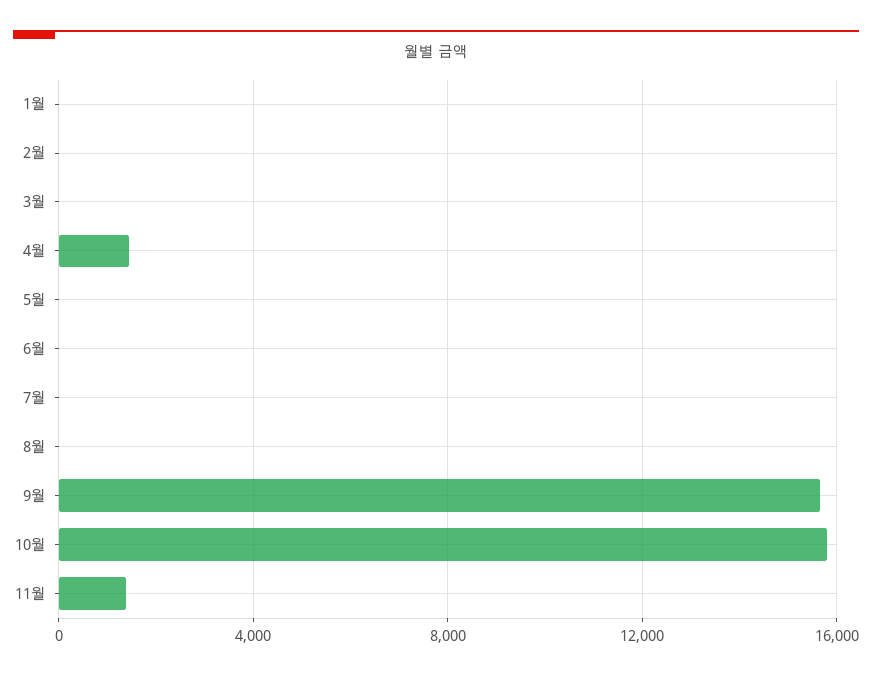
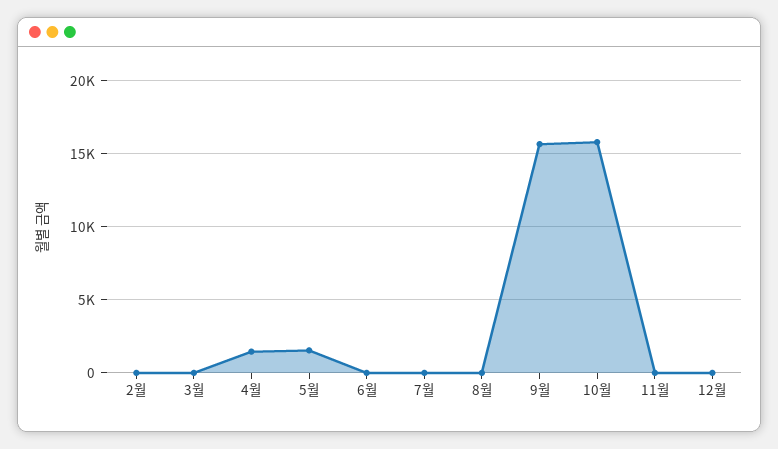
1월: 0 -> none
5월: 0 -> 1500
11월: 1500 -> 0
12월: none -> 0

